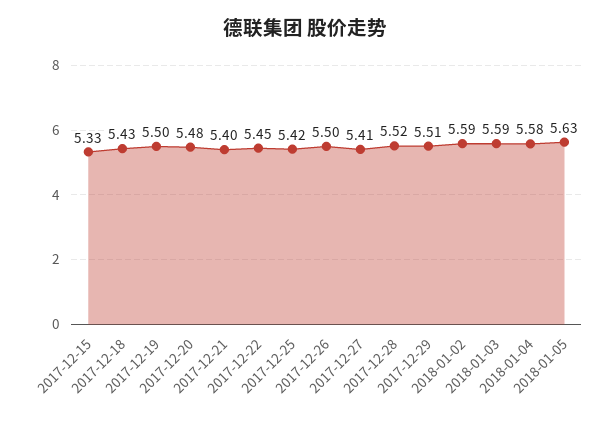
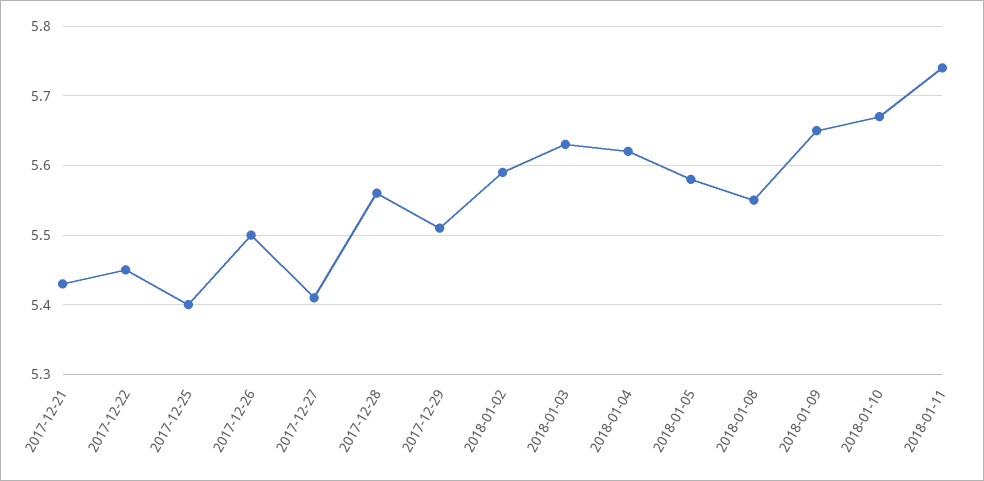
2017-12-15: 5.33 -> none
2017-12-18: 5.43 -> none
2017-12-19: 5.5 -> none
2017-12-20: 5.48 -> none
2017-12-21: 5.4 -> 5.43
2017-12-25: 5.42 -> 5.4
2017-12-28: 5.52 -> 5.56
2018-01-03: 5.59 -> 5.63
2018-01-04: 5.58 -> 5.62
2018-01-05: 5.63 -> 5.58
2018-01-08: none -> 5.55
2018-01-09: none -> 5.65
2018-01-10: none -> 5.67
2018-01-11: none -> 5.74

